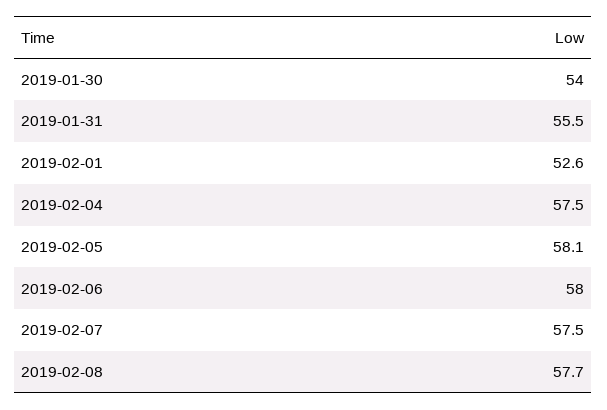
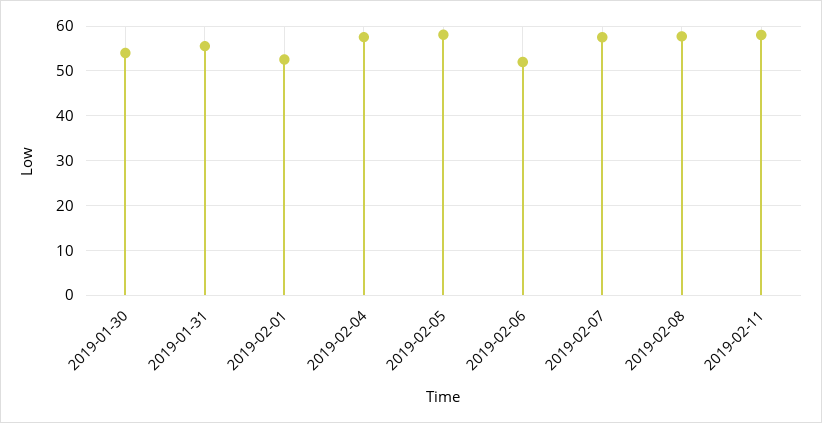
2019-02-06: 58 -> 52
2019-02-11: none -> 58

